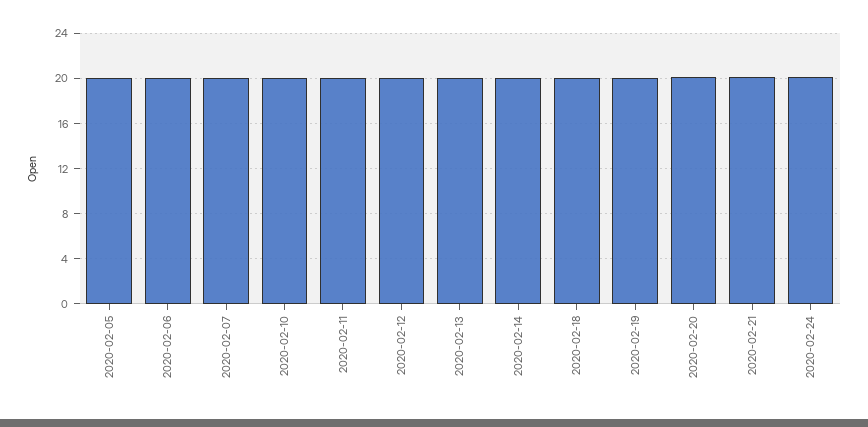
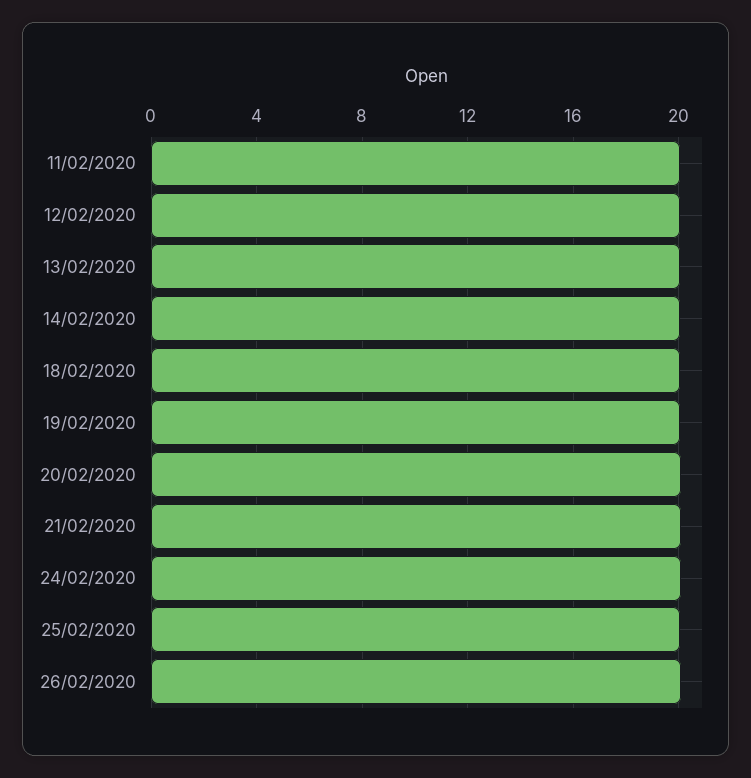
2020-02-05: 20 -> none
2020-02-06: 20 -> none
2020-02-07: 20 -> none
2020-02-10: 20 -> none
25/02/2020: none -> 20
26/02/2020: none -> 20

